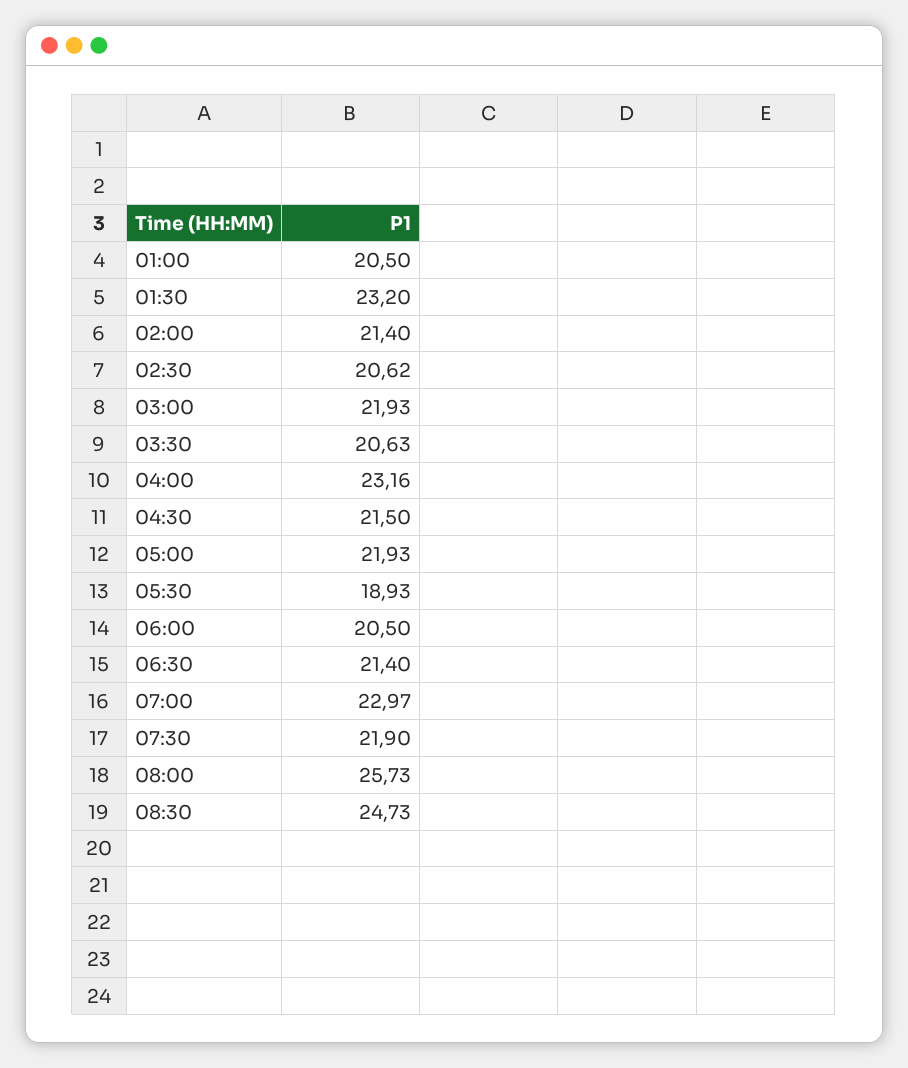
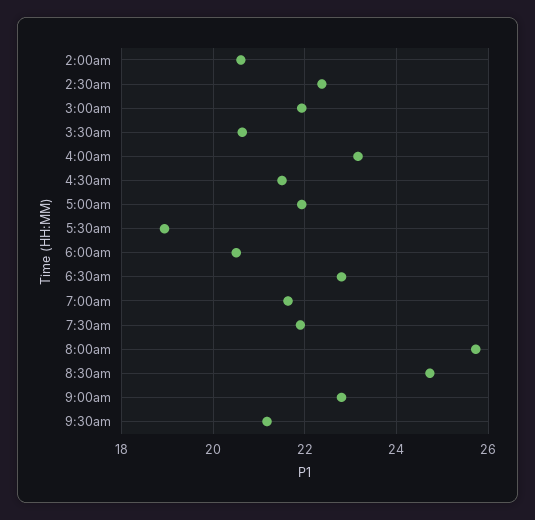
01:00: 20.5 -> none
01:30: 23.2 -> none
02:00: 21.4 -> 20.6
02:30: 20.62 -> 22.4
06:30: 21.4 -> 22.8
07:00: 22.97 -> 21.6
9:00am: none -> 22.8
9:30am: none -> 21.2

